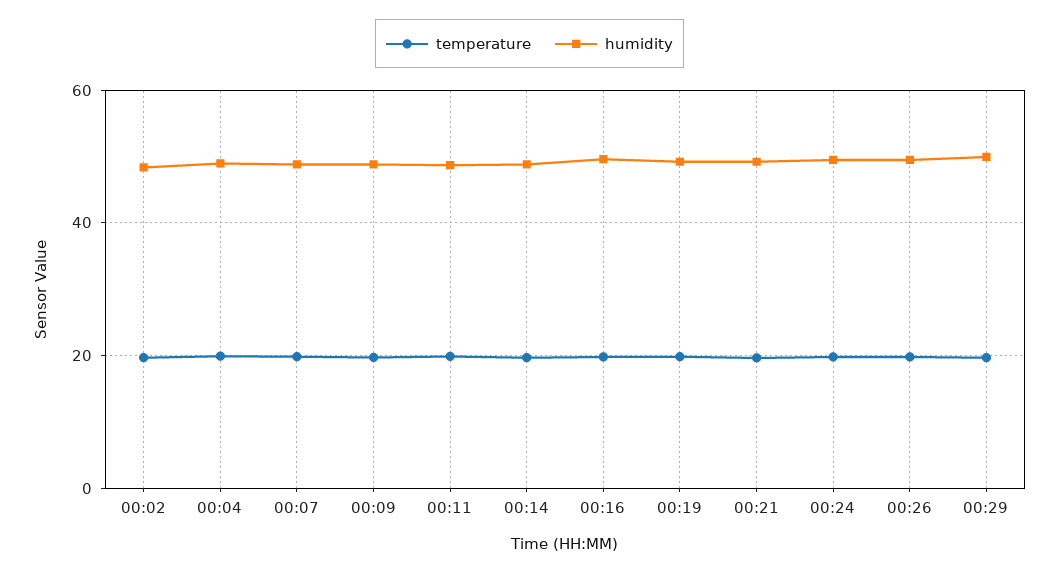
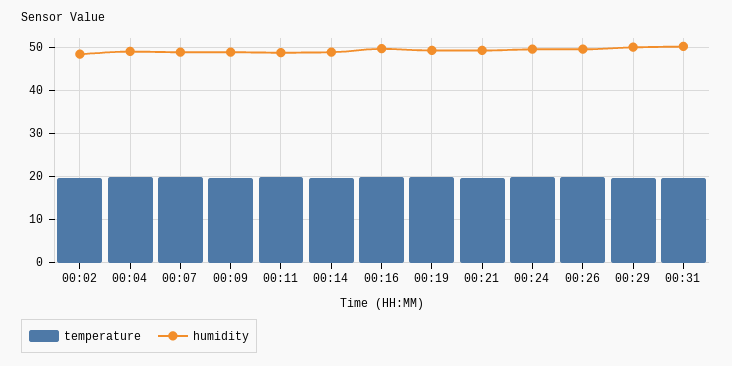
temperature, 00:31: none -> 20
humidity, 00:31: none -> 50

